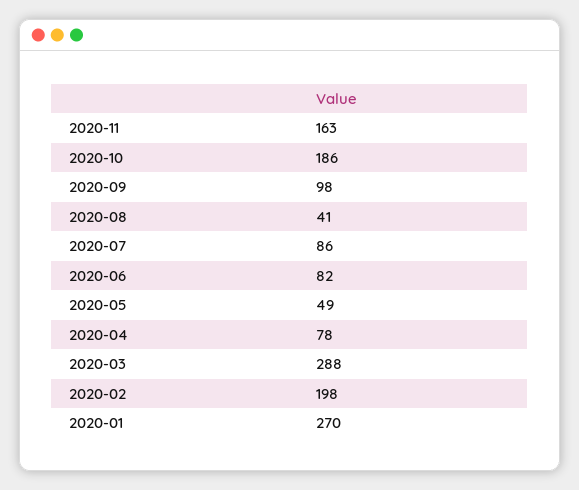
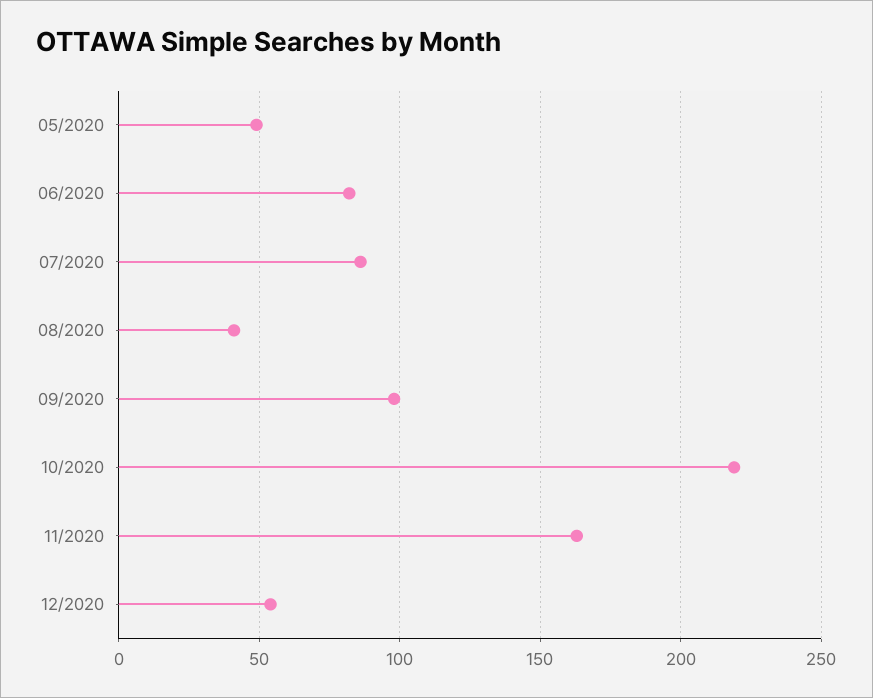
2020-10: 186 -> 220
2020-04: 78 -> none
2020-03: 288 -> none
2020-02: 198 -> none
2020-01: 270 -> none
12/2020: none -> 55

